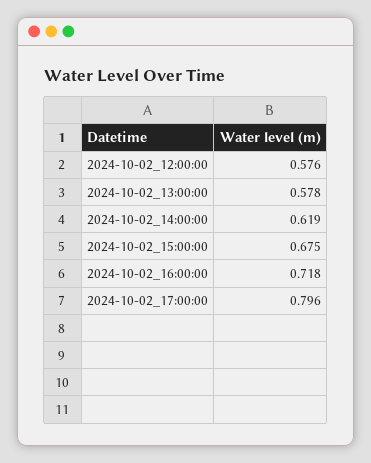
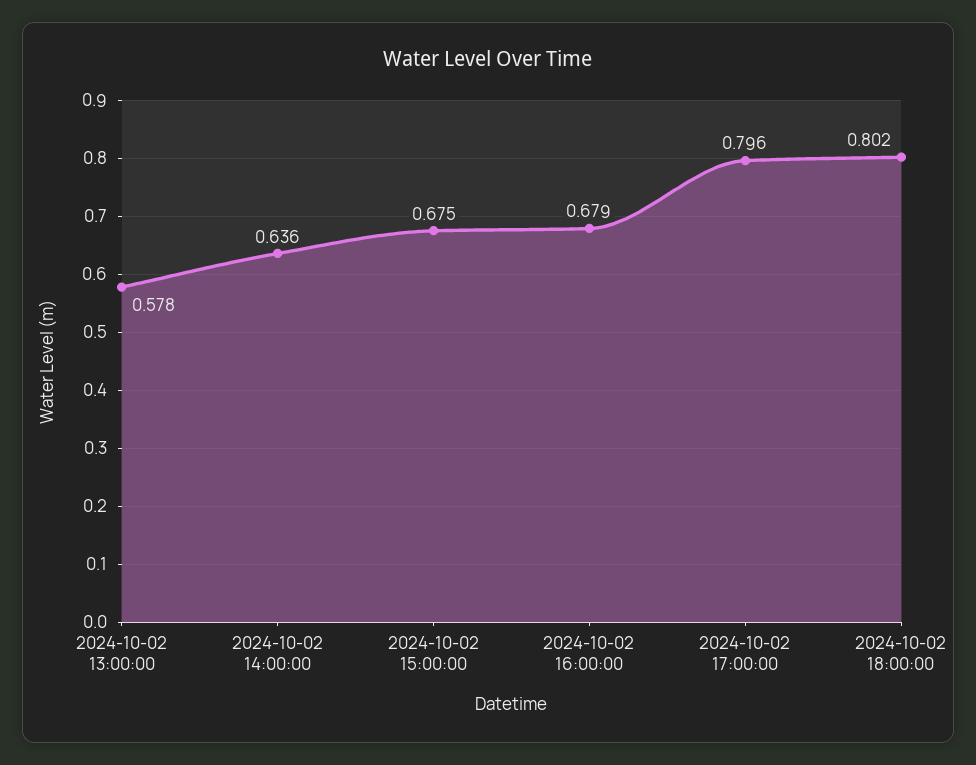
2024-10-02_12:00:00: 0.576 -> none
2024-10-02_14:00:00: 0.619 -> 0.636
2024-10-02_16:00:00: 0.718 -> 0.679
2024-10-02 18:00:00: none -> 0.802

